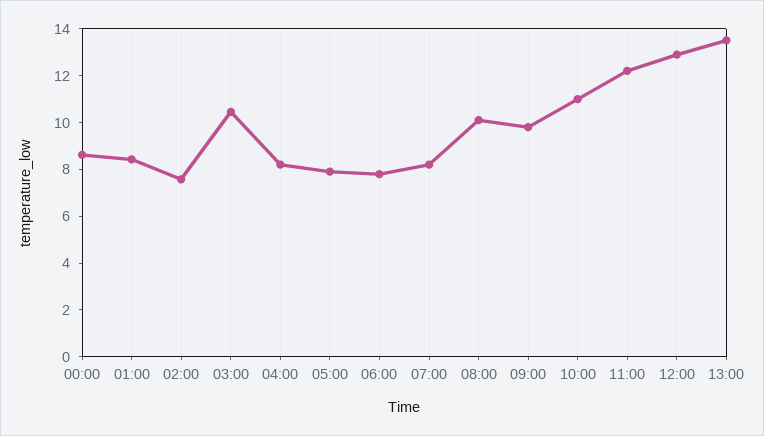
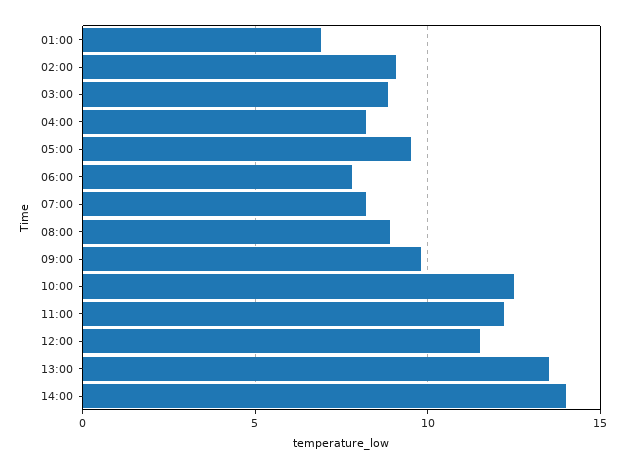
00:00: 8.5 -> none
01:00: 8.5 -> 7
02:00: 7.5 -> 9
03:00: 10.5 -> 9
05:00: 8 -> 9.5
08:00: 10 -> 9
10:00: 11 -> 12.5
12:00: 13 -> 11.5
14:00: none -> 14

